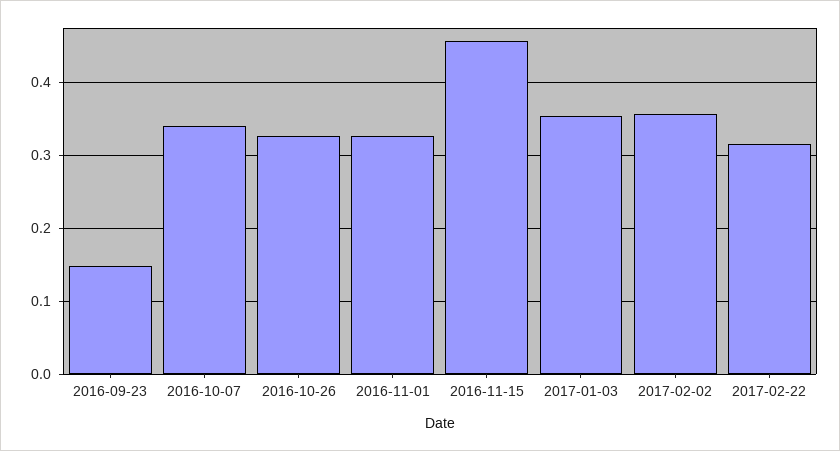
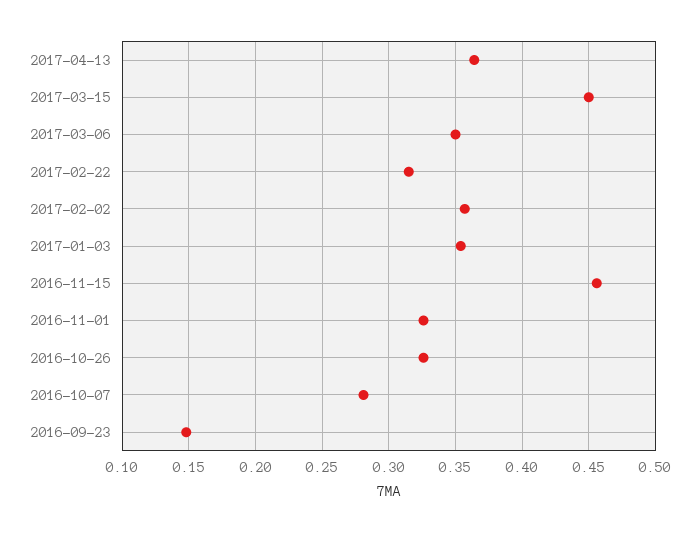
2016-10-07: 0.34 -> 0.28
2017-04-13: none -> 0.365
2017-03-15: none -> 0.45
2017-03-06: none -> 0.35

